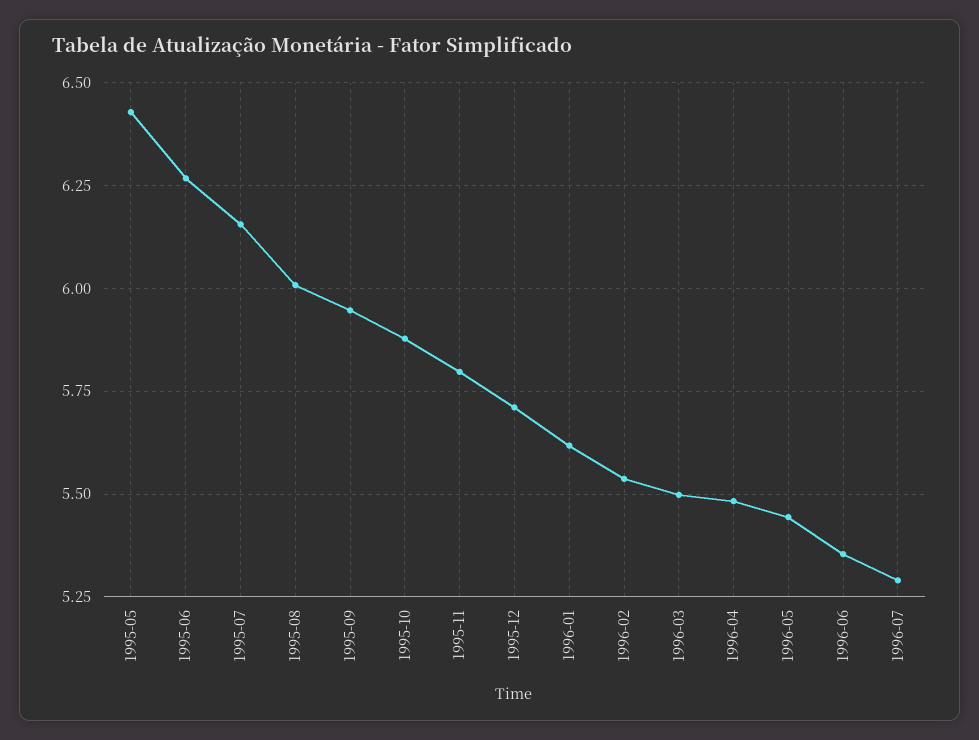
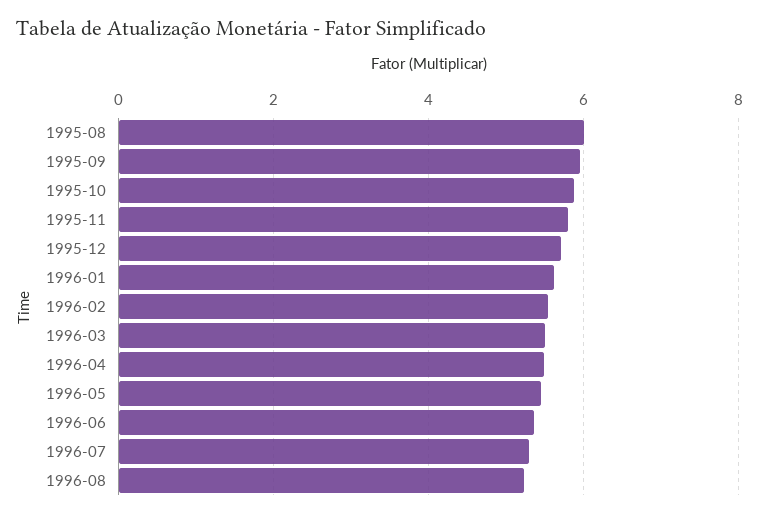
1995-05: 6.425 -> none
1995-06: 6.275 -> none
1995-07: 6.15 -> none
1996-08: none -> 5.2

